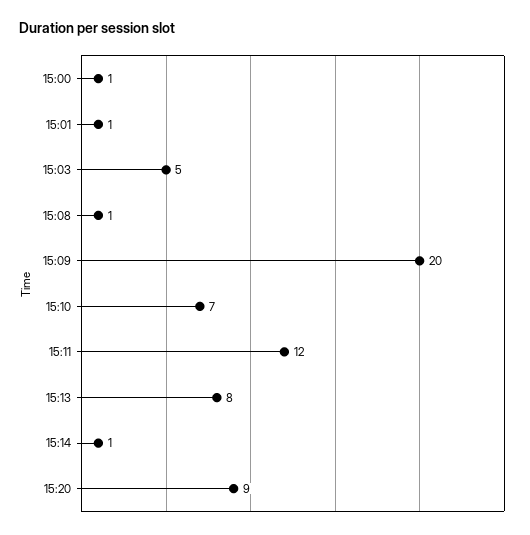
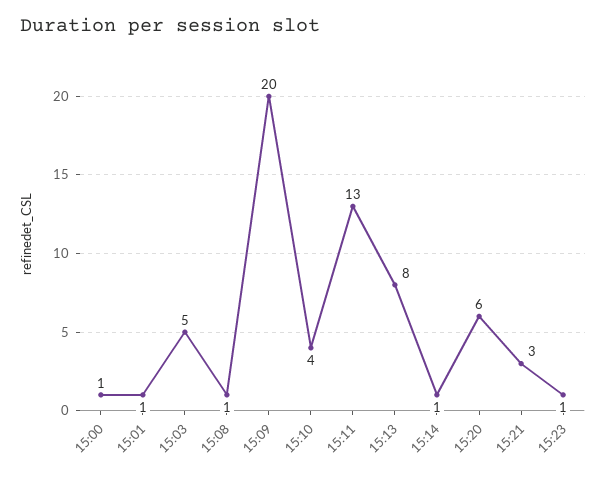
15:10: 7 -> 4
15:11: 12 -> 13
15:20: 9 -> 6
15:21: none -> 3
15:23: none -> 1

